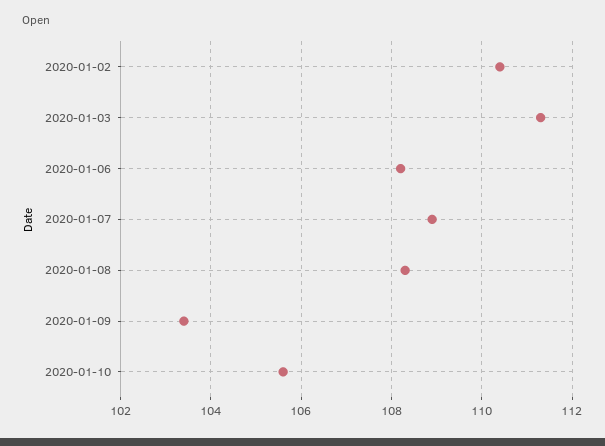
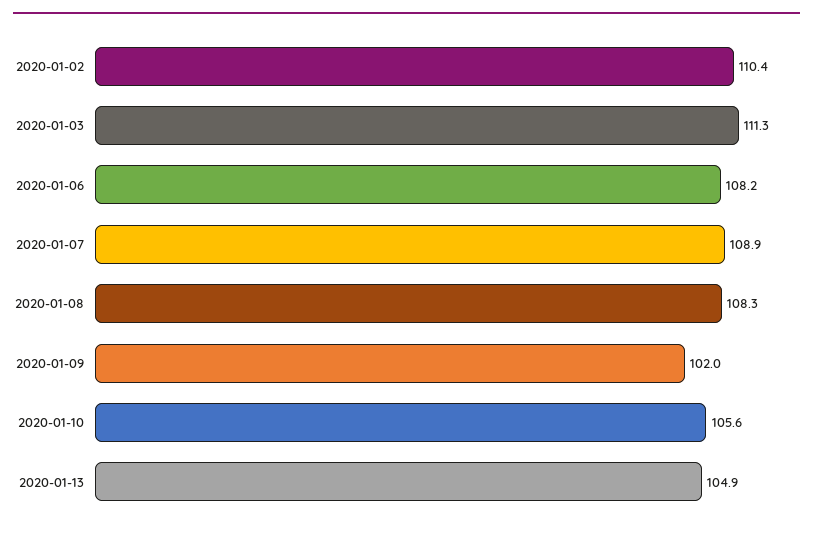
2020-01-09: 103.5 -> 102
2020-01-13: none -> 104.9

